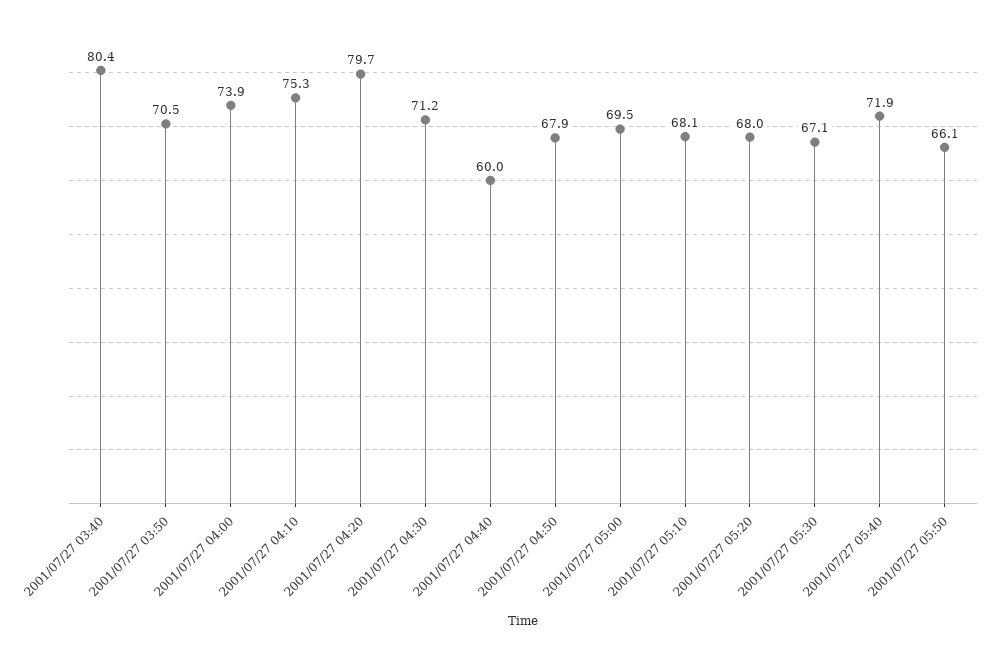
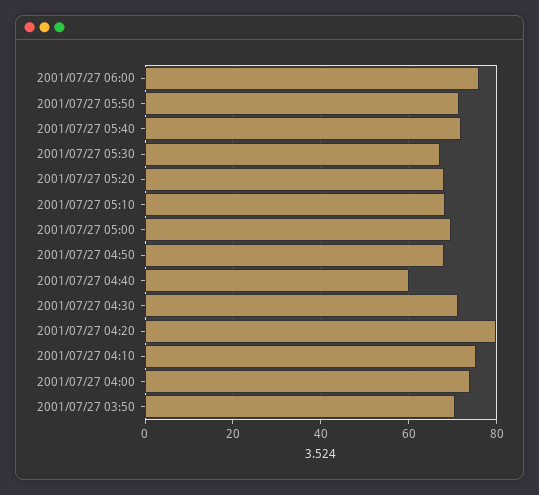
2001/07/27 03:40: 80.4 -> none
2001/07/27 05:50: 66.1 -> 72
2001/07/27 06:00: none -> 76

